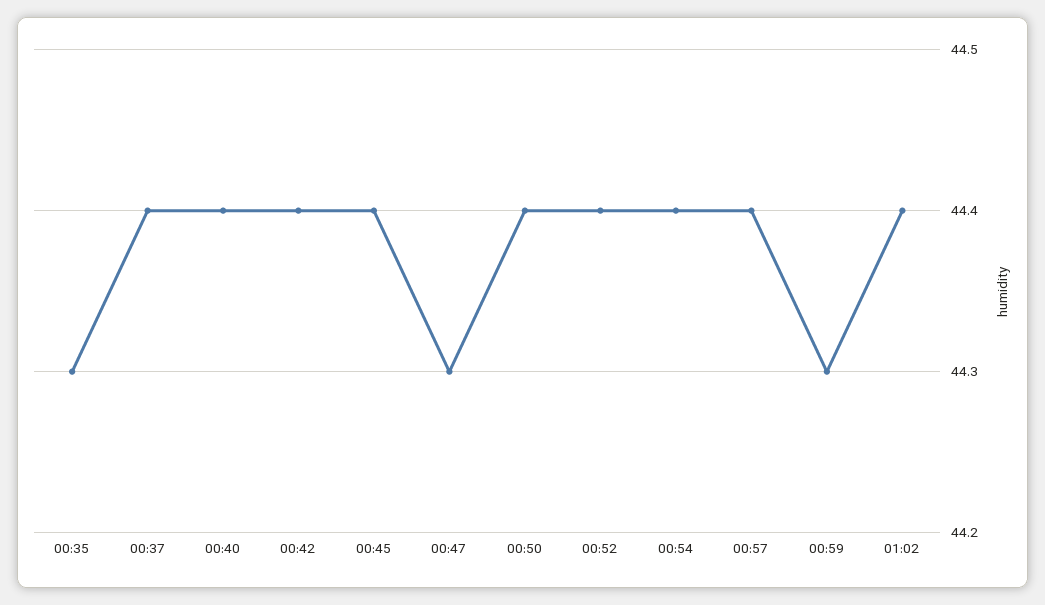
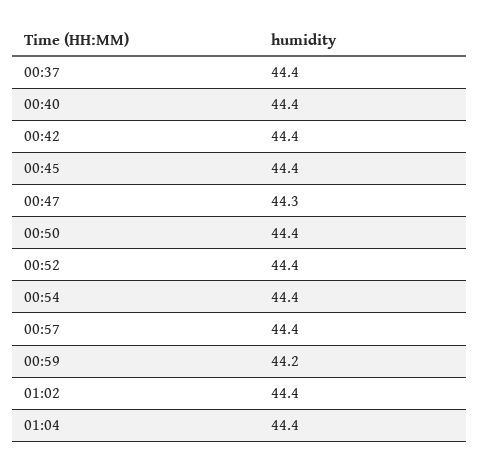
00:35: 44.3 -> none
00:59: 44.3 -> 44.2
01:04: none -> 44.4

